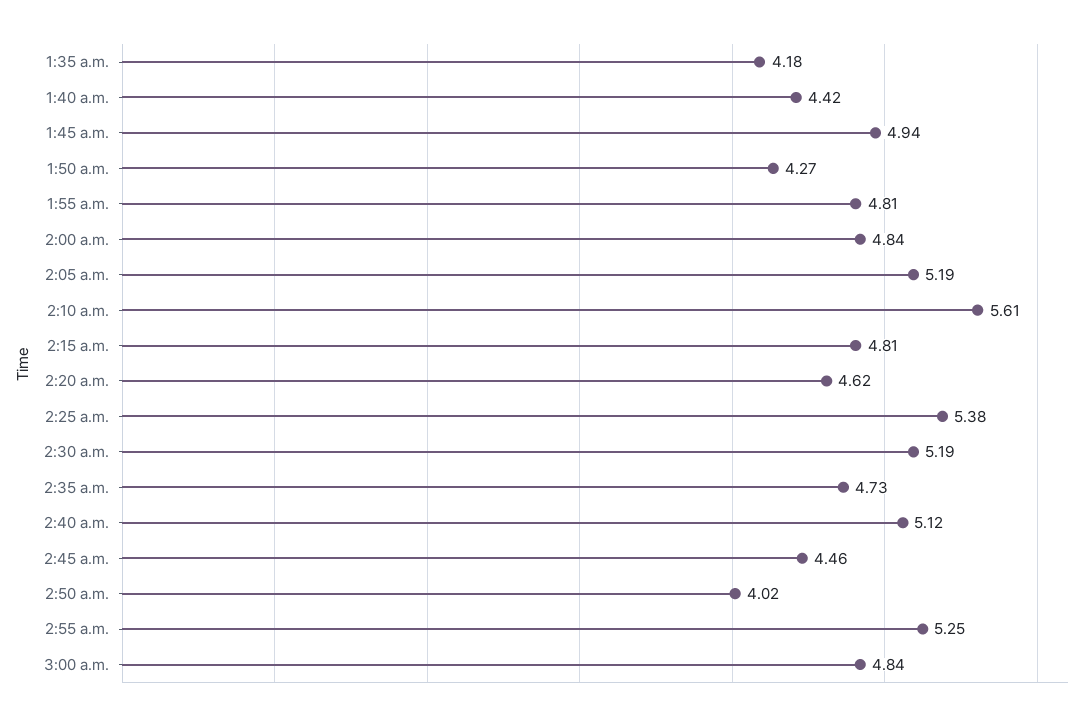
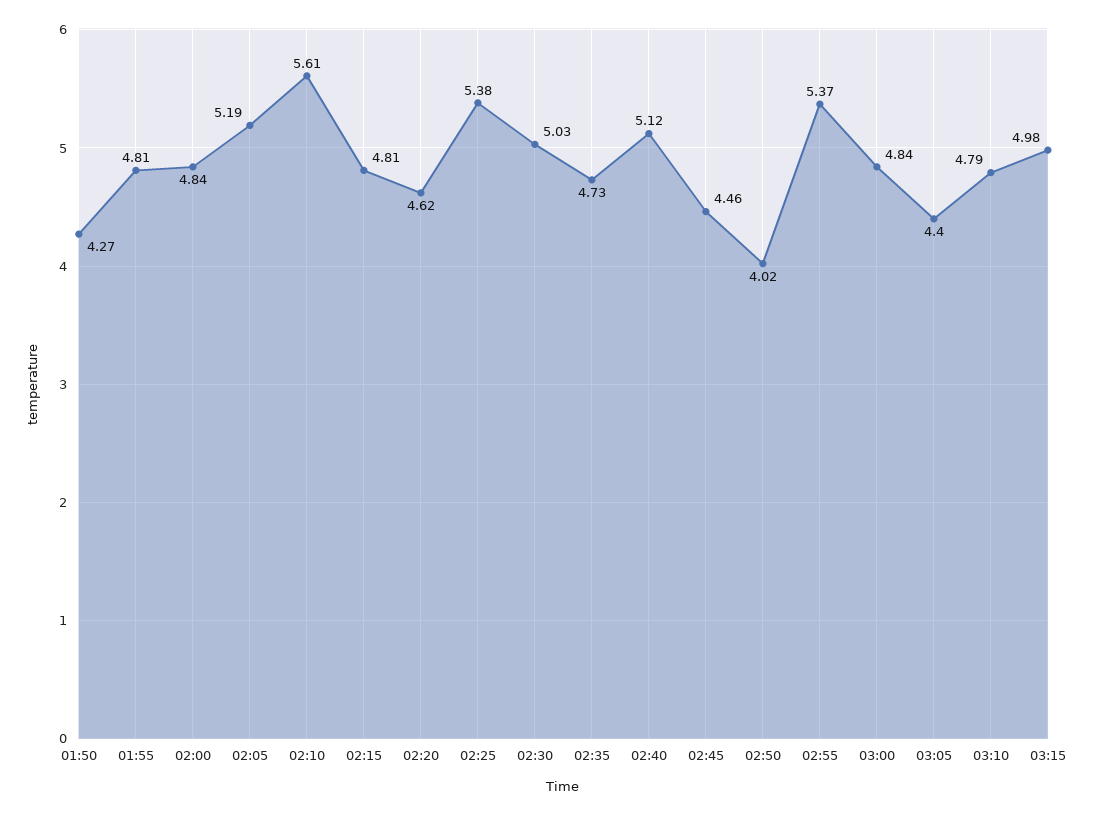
1:35 a.m.: 4.18 -> none
1:40 a.m.: 4.42 -> none
1:45 a.m.: 4.94 -> none
2:30 a.m.: 5.19 -> 5.03
2:55 a.m.: 5.25 -> 5.37
03:05: none -> 4.4
03:10: none -> 4.79
03:15: none -> 4.98

